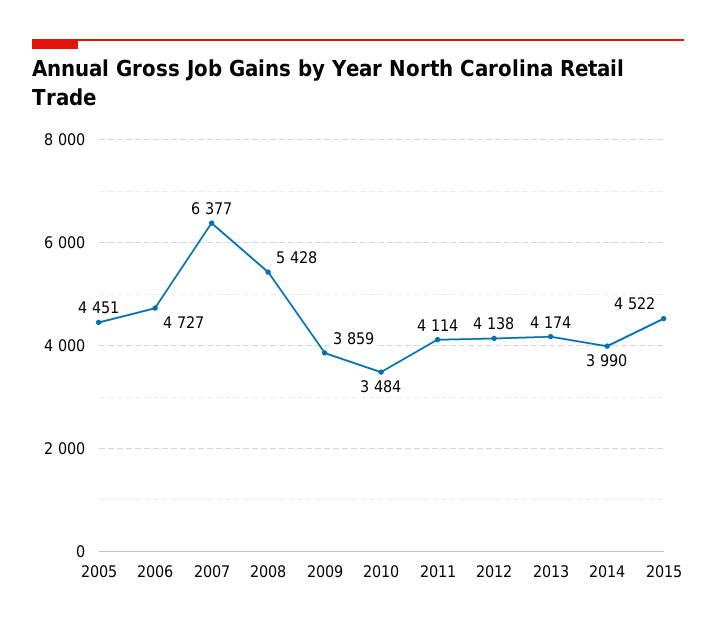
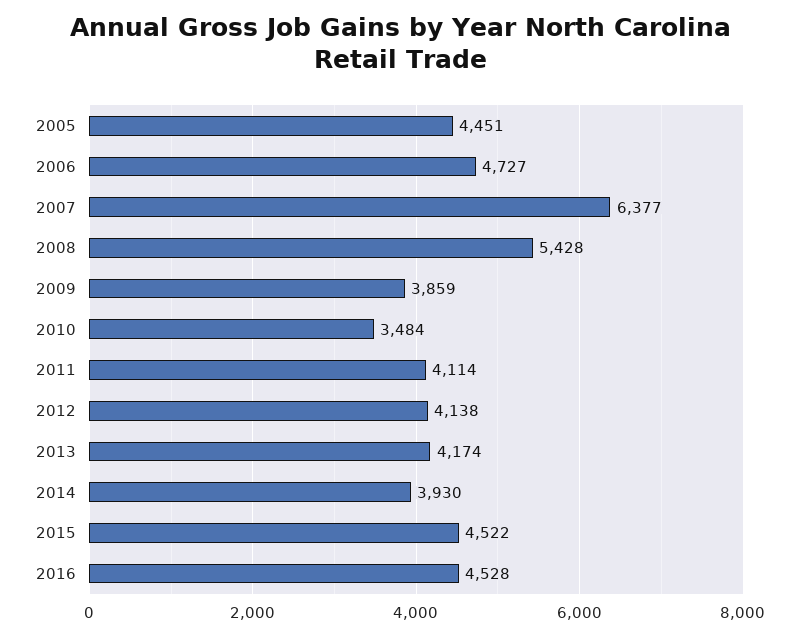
2014: 3990 -> 3930
2016: none -> 4528

